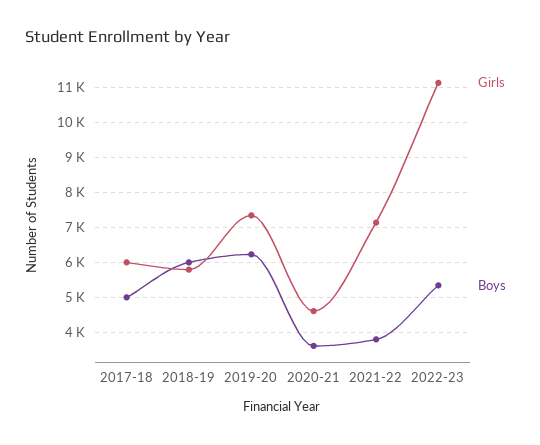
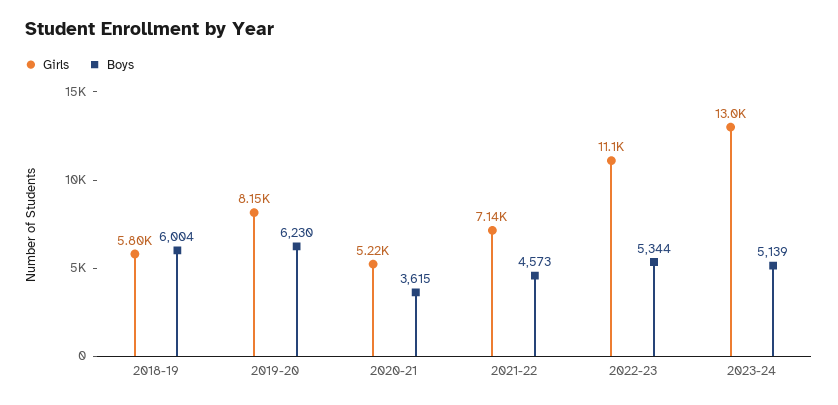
Girls, 2017-18: 6000 -> none
Boys, 2017-18: 5000 -> none
Girls, 2019-20: 7400 -> 8150
Girls, 2020-21: 4600 -> 5220
Boys, 2021-22: 3800 -> 4573
Girls, 2023-24: none -> 13000
Boys, 2023-24: none -> 5139

